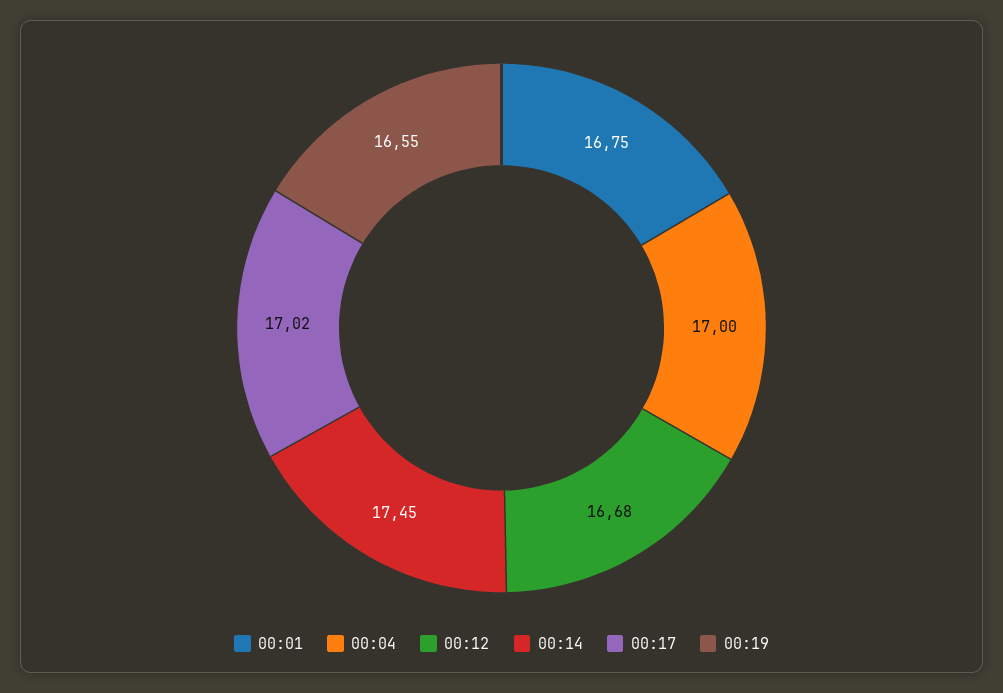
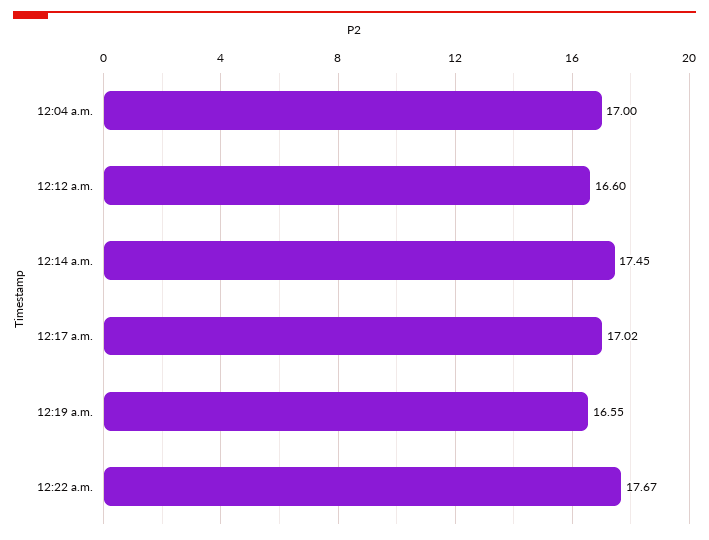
00:01: 16.75 -> none
00:12: 16.68 -> 16.6
12:22 a.m.: none -> 17.67

